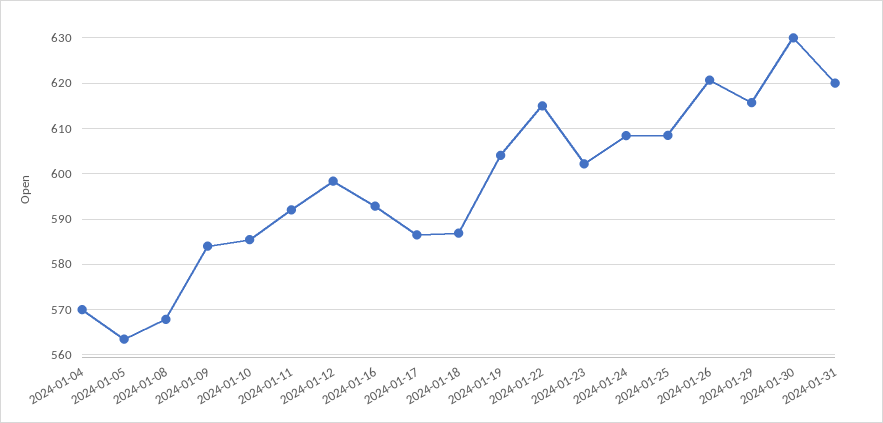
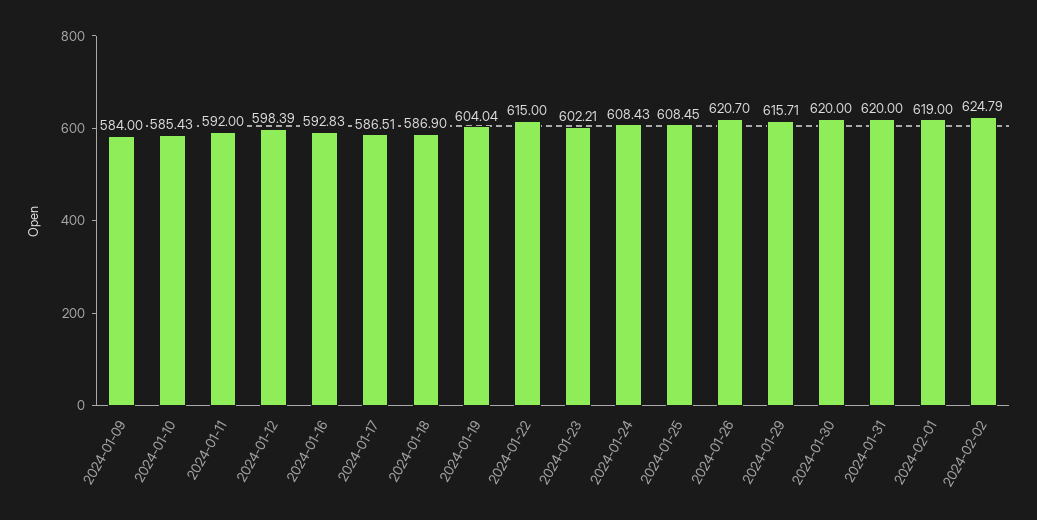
2024-01-04: 570 -> none
2024-01-05: 564 -> none
2024-01-08: 568 -> none
2024-01-30: 630 -> 620
2024-02-01: none -> 619
2024-02-02: none -> 624.79

